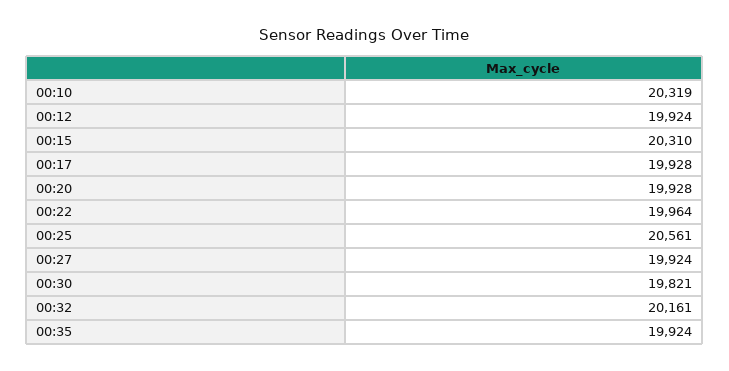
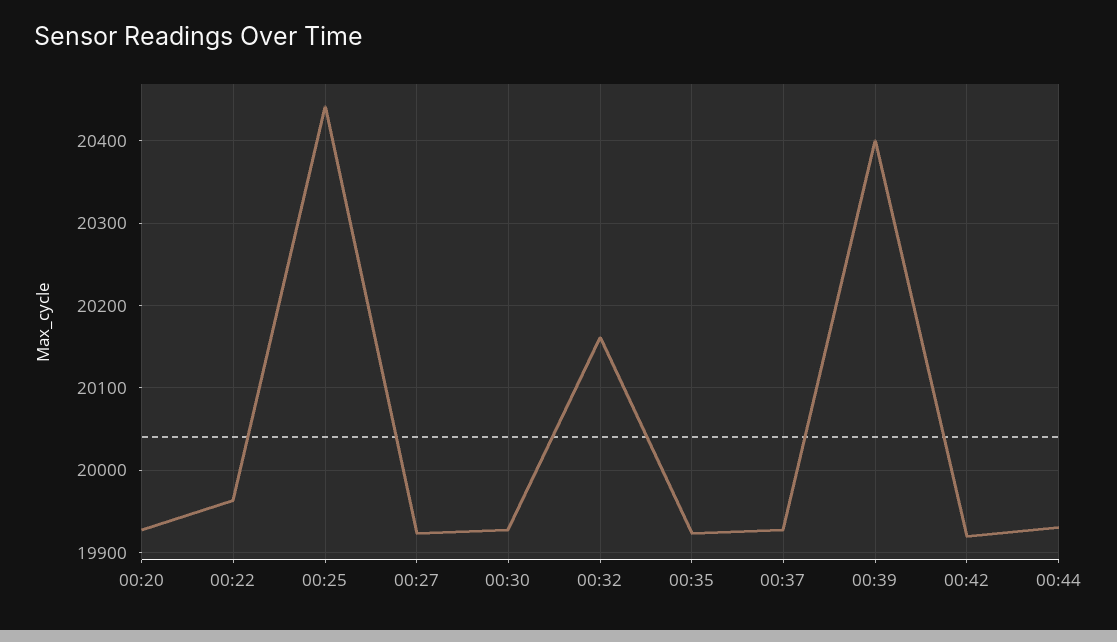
00:10: 20319 -> none
00:12: 19924 -> none
00:15: 20310 -> none
00:17: 19928 -> none
00:25: 20561 -> 20440
00:30: 19821 -> 19930
00:37: none -> 19930
00:39: none -> 20400
00:42: none -> 19920
00:44: none -> 19930

